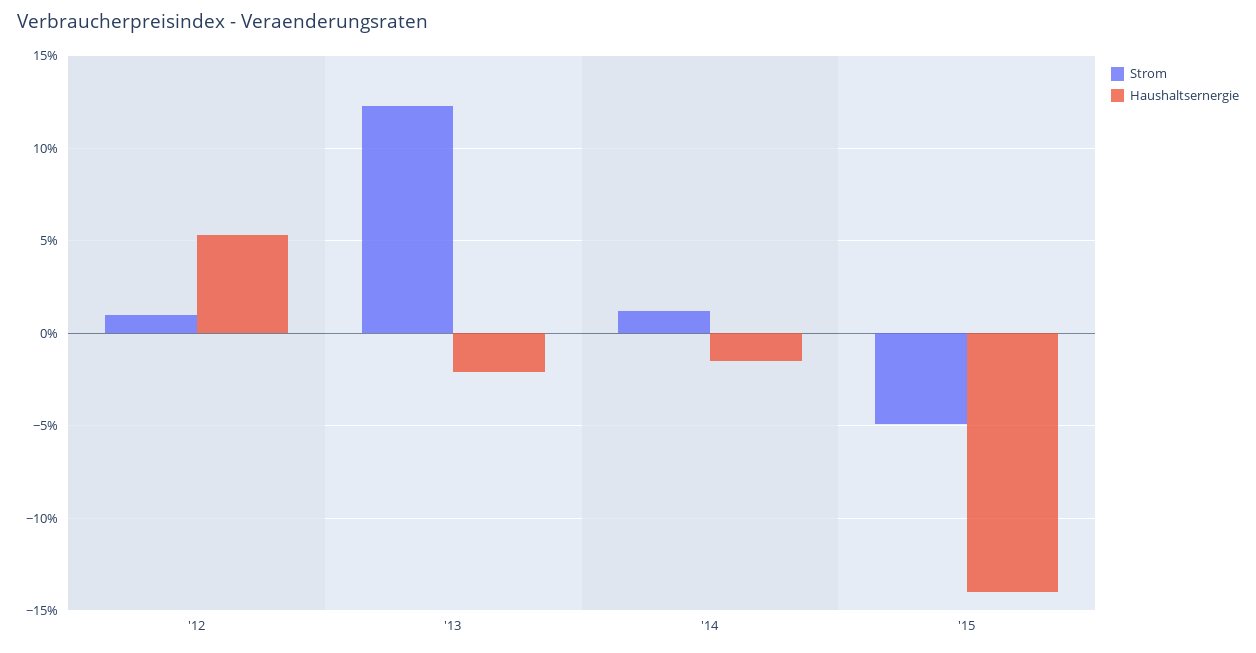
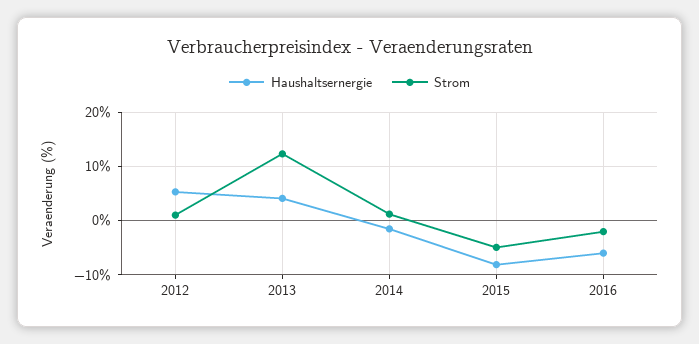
Haushaltsernergie, '13: -2 -> 4
Haushaltsernergie, '15: -14 -> -8
Haushaltsernergie, 2016: none -> -6
Strom, 2016: none -> -2

